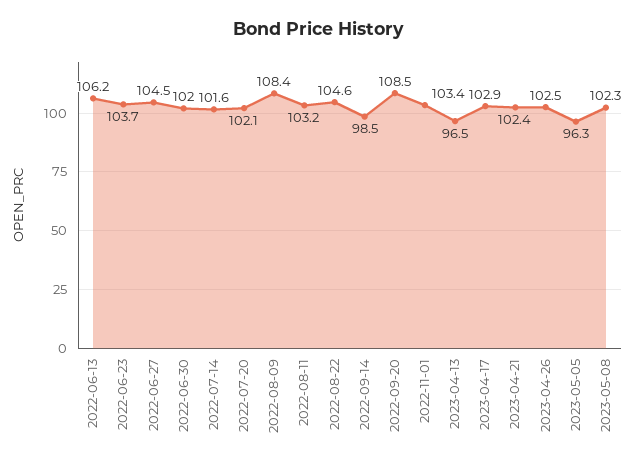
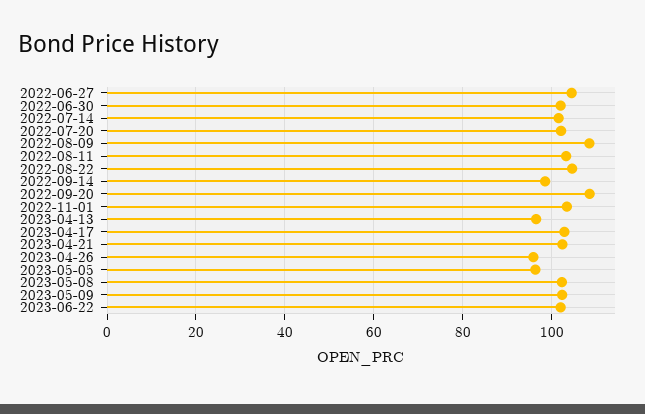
2022-06-13: 106.2 -> none
2022-06-23: 103.7 -> none
2023-04-26: 102.5 -> 96
2023-05-09: none -> 102
2023-06-22: none -> 102

